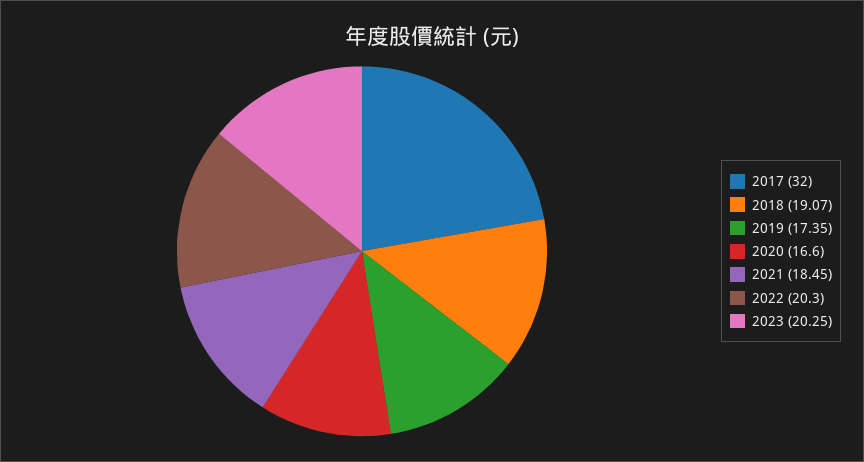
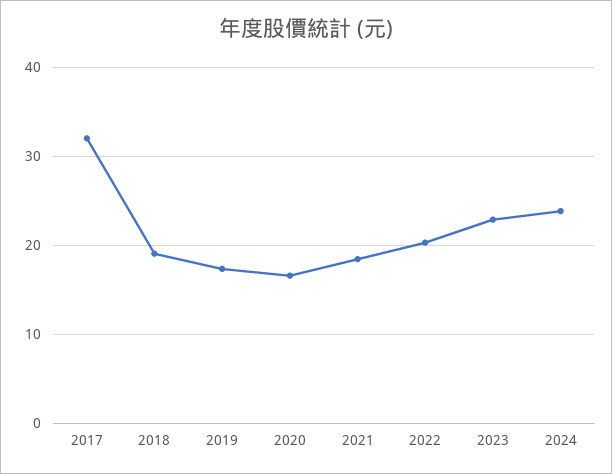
2023: 20.25 -> 23
2024: none -> 24

